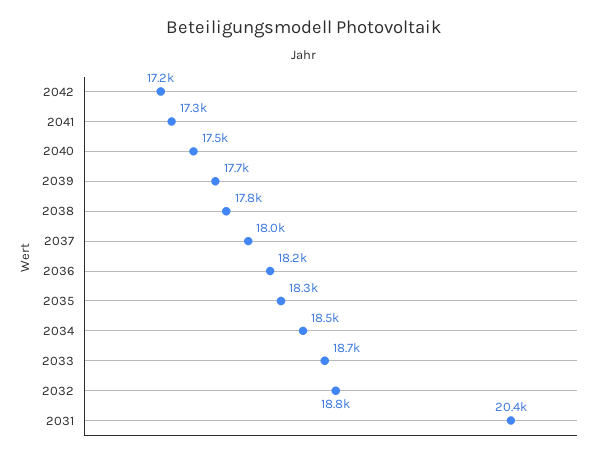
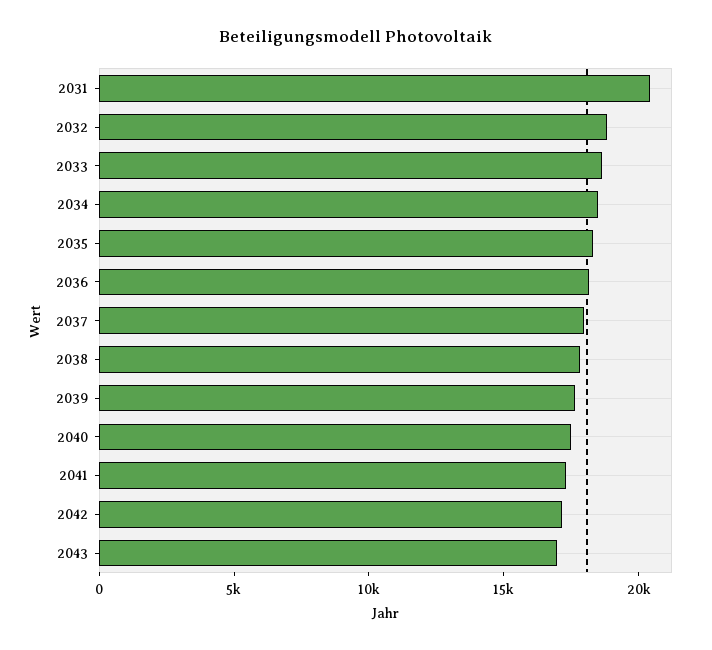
2043: none -> 17000

